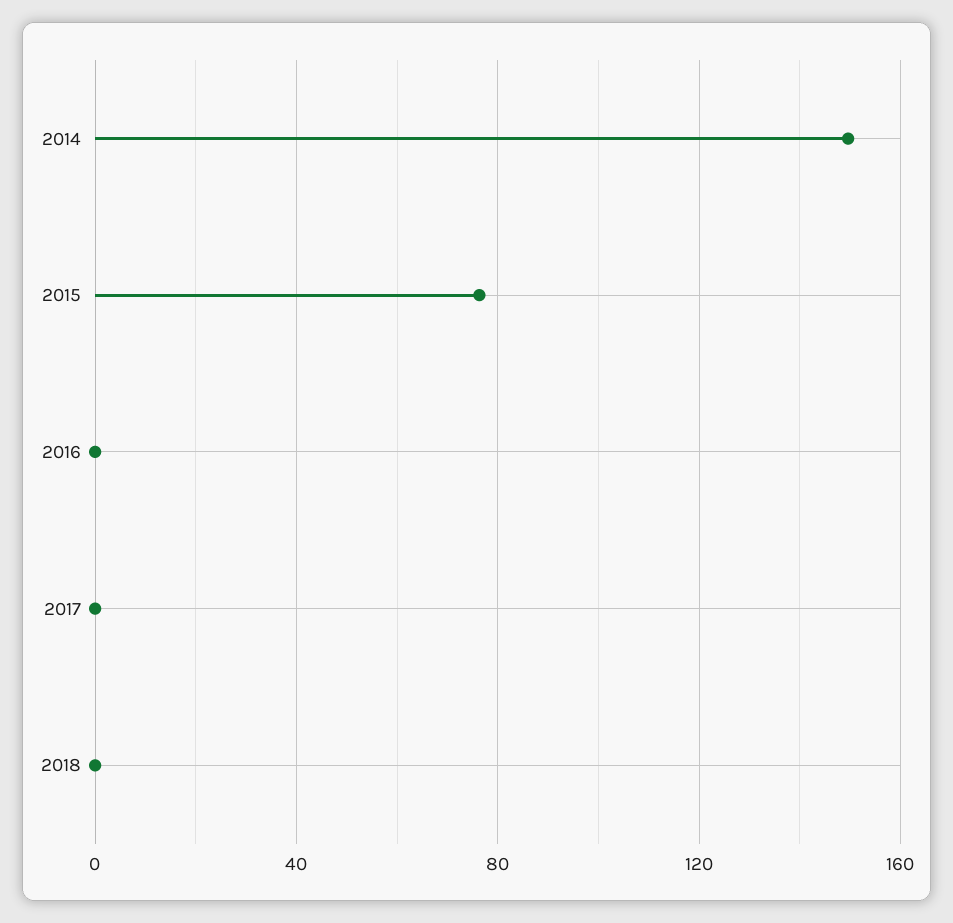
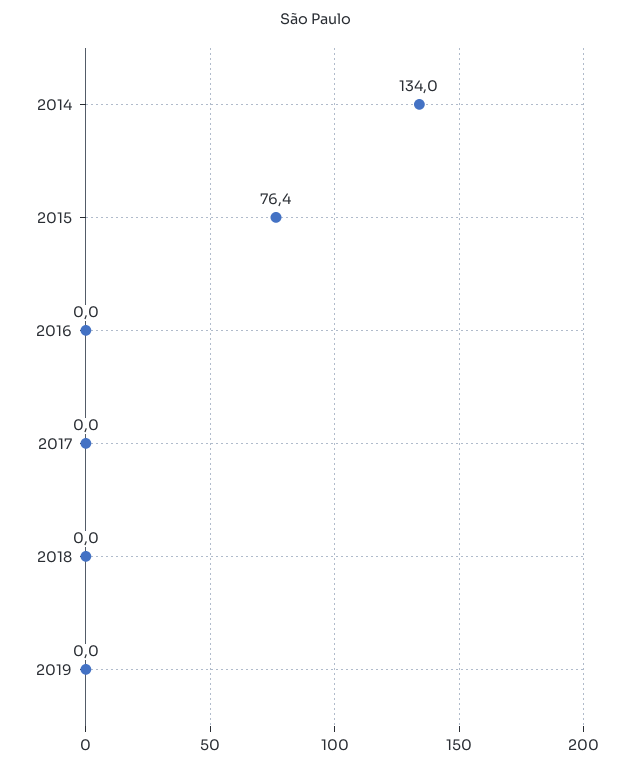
2014: 150 -> 134
2019: none -> 0

